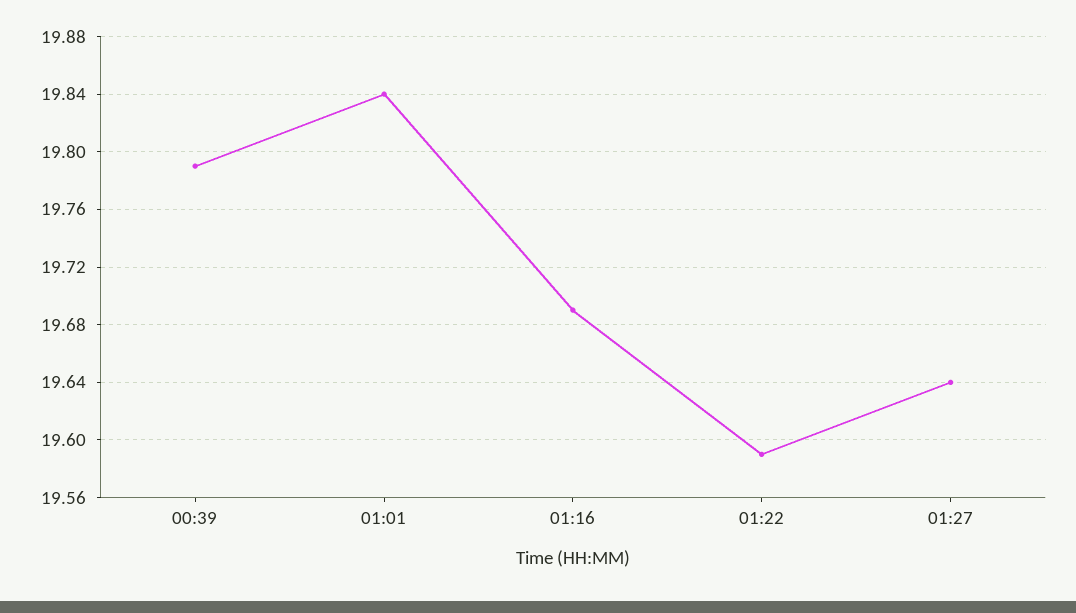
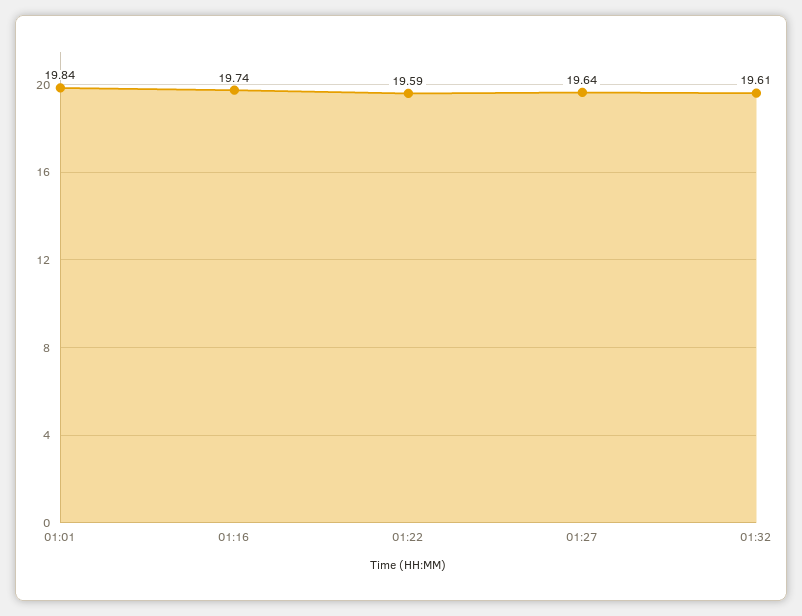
00:39: 19.79 -> none
01:16: 19.69 -> 19.74
01:32: none -> 19.61

